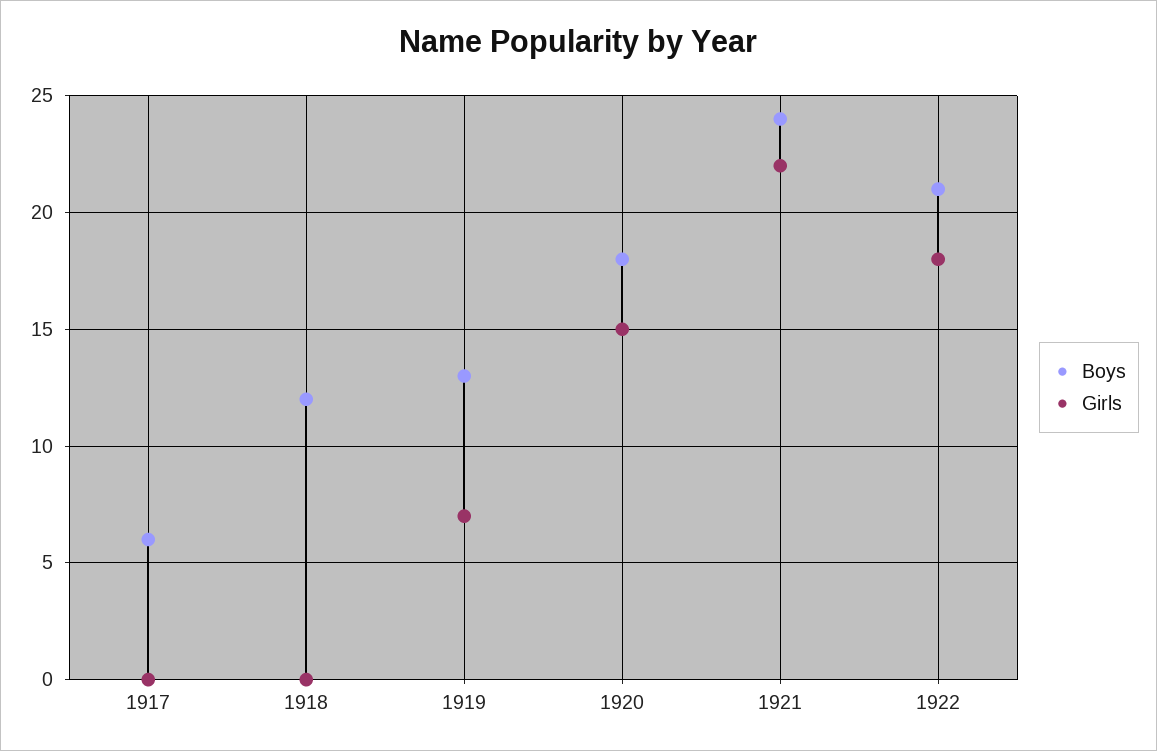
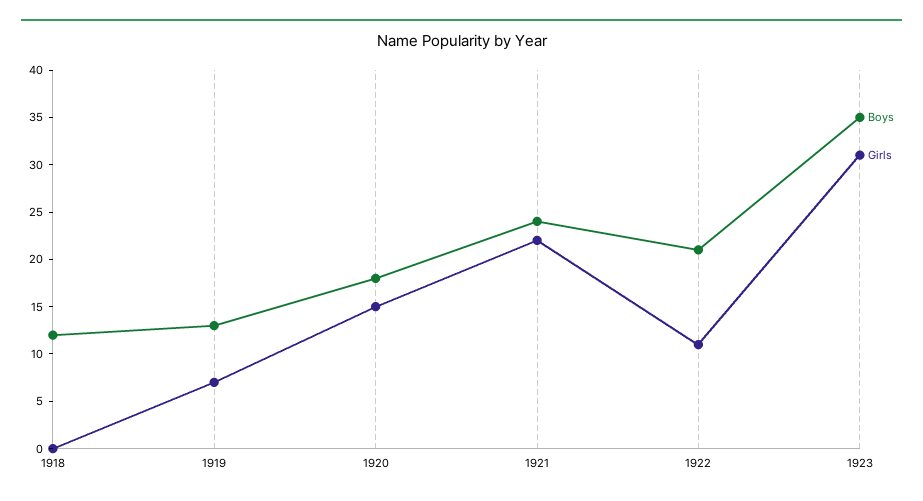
Boys, 1917: 6 -> none
Girls, 1917: 0 -> none
Girls, 1922: 18 -> 11
Boys, 1923: none -> 35
Girls, 1923: none -> 31

